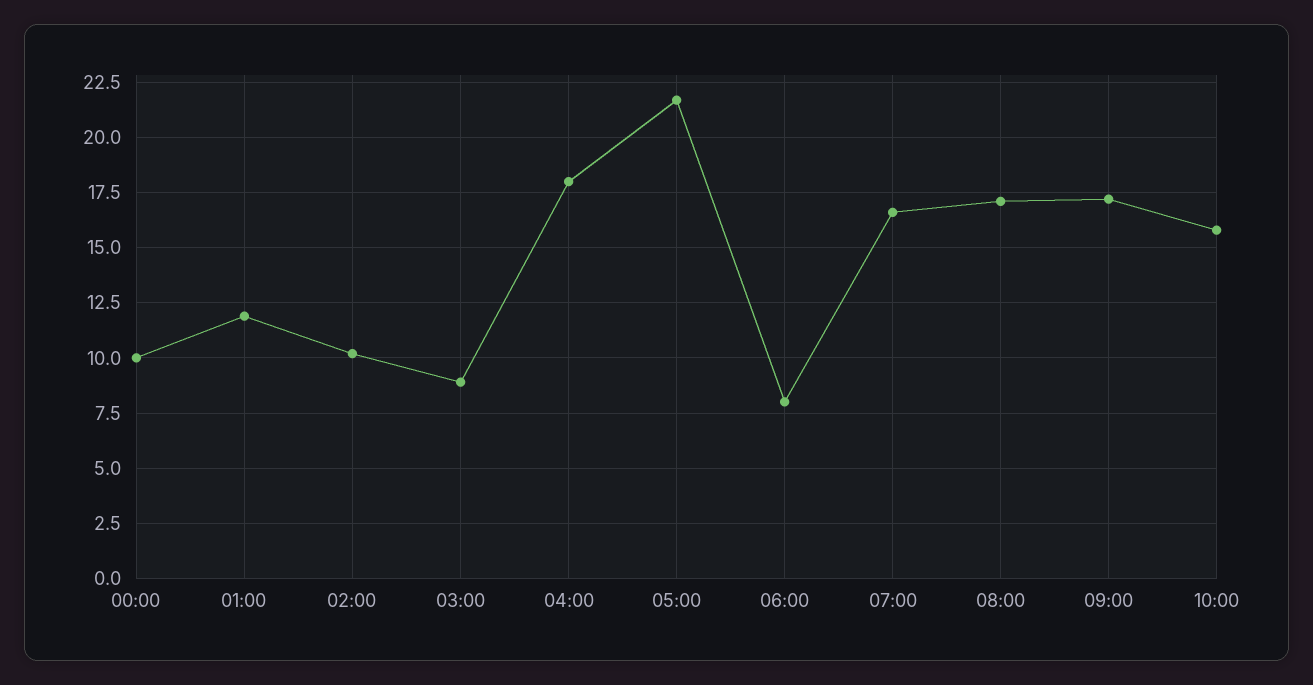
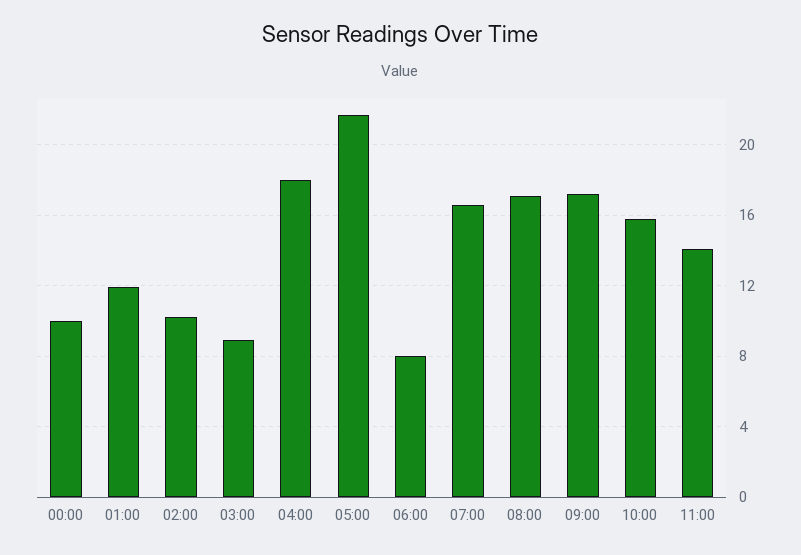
11:00: none -> 14

